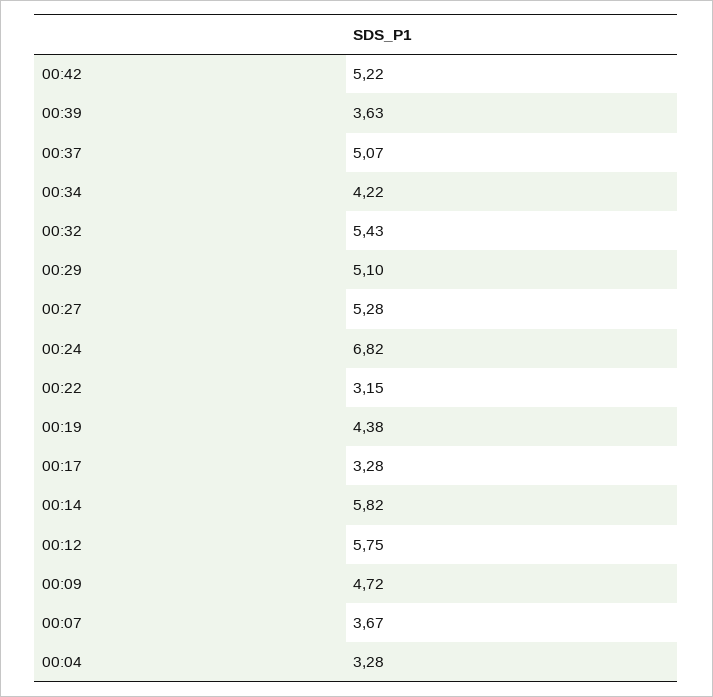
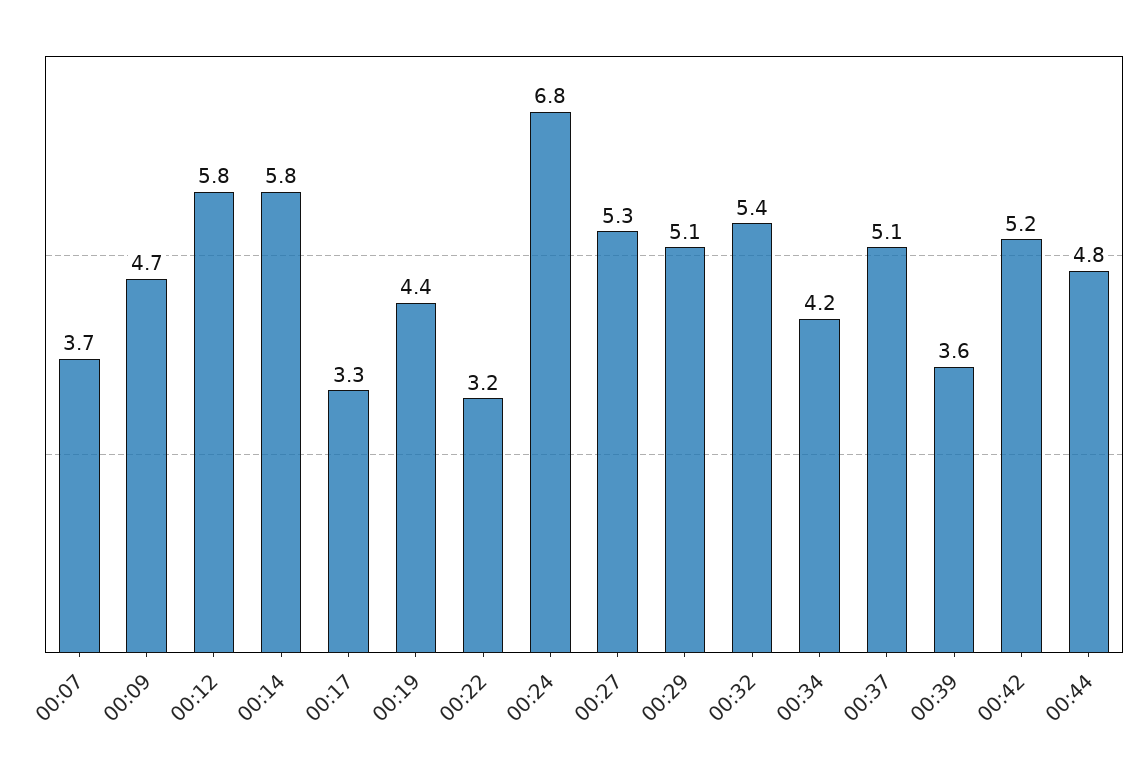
00:04: 3.28 -> none
00:44: none -> 4.8

